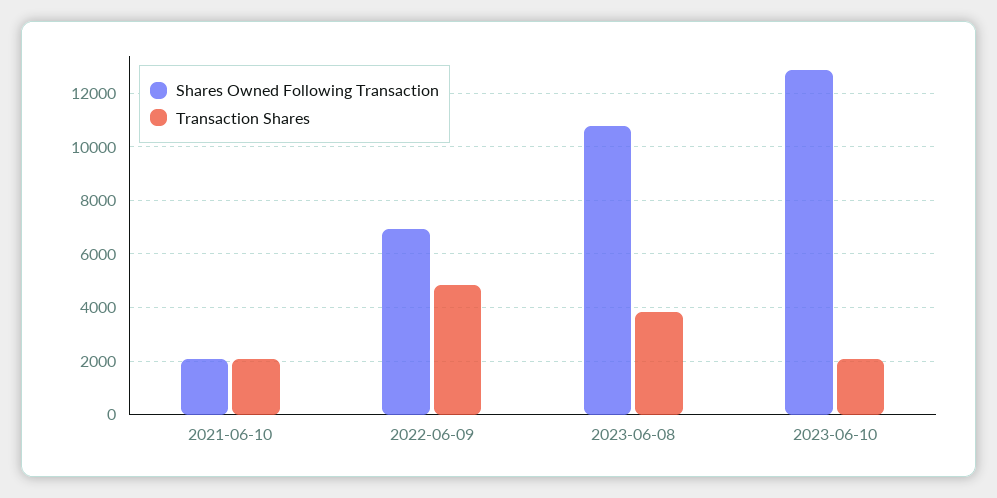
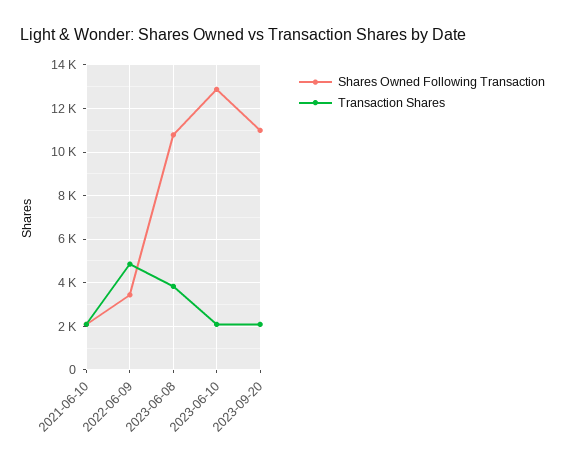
Shares Owned Following Transaction, 2022-06-09: 7000 -> 3500
Shares Owned Following Transaction, 2023-09-20: none -> 11000
Transaction Shares, 2023-09-20: none -> 2000

